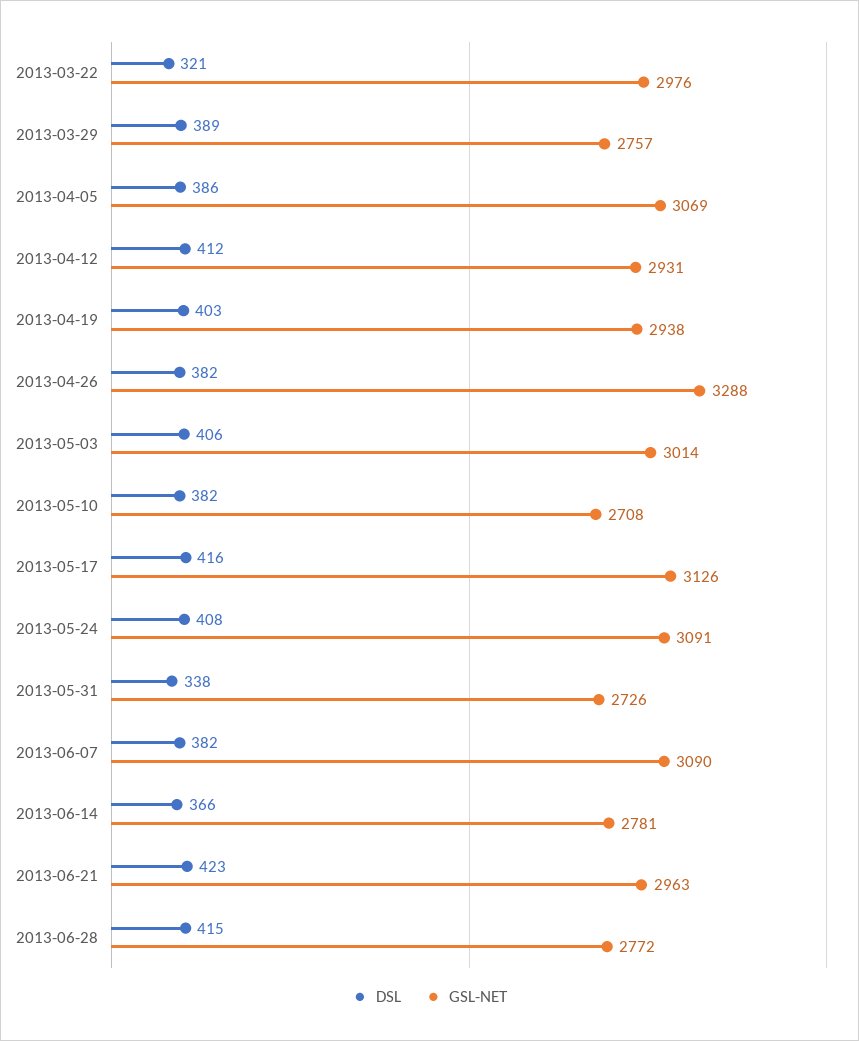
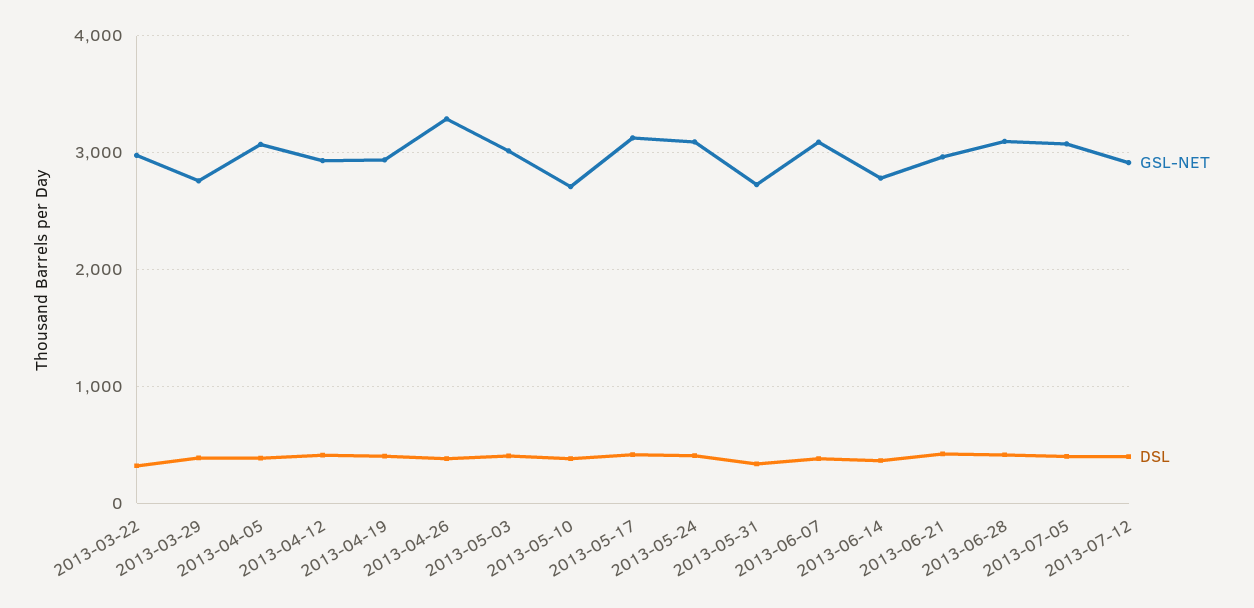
GSL-NET, 2013-06-28: 2772 -> 3100
GSL-NET, 2013-07-05: none -> 3100
DSL, 2013-07-05: none -> 400
GSL-NET, 2013-07-12: none -> 2900
DSL, 2013-07-12: none -> 400

